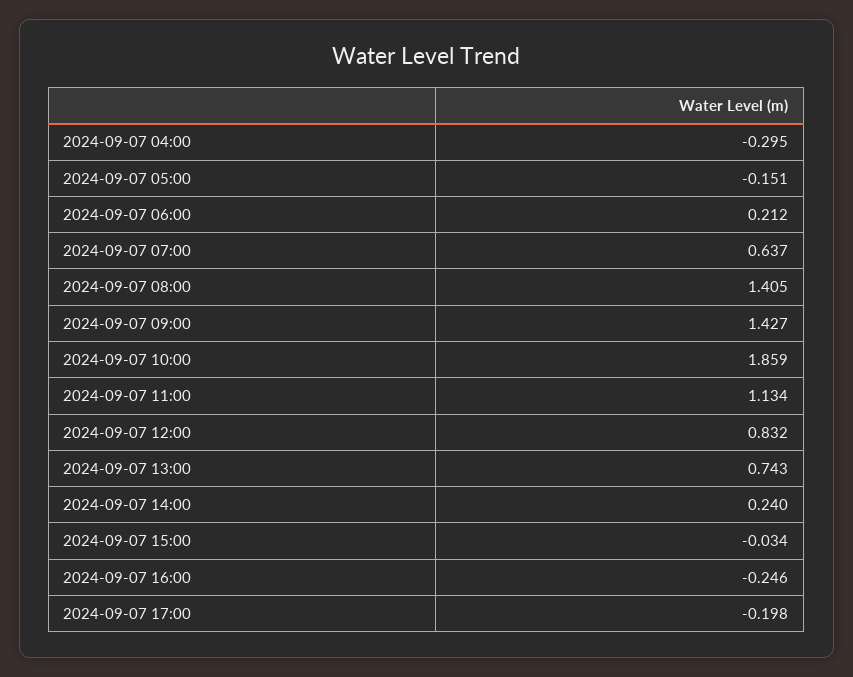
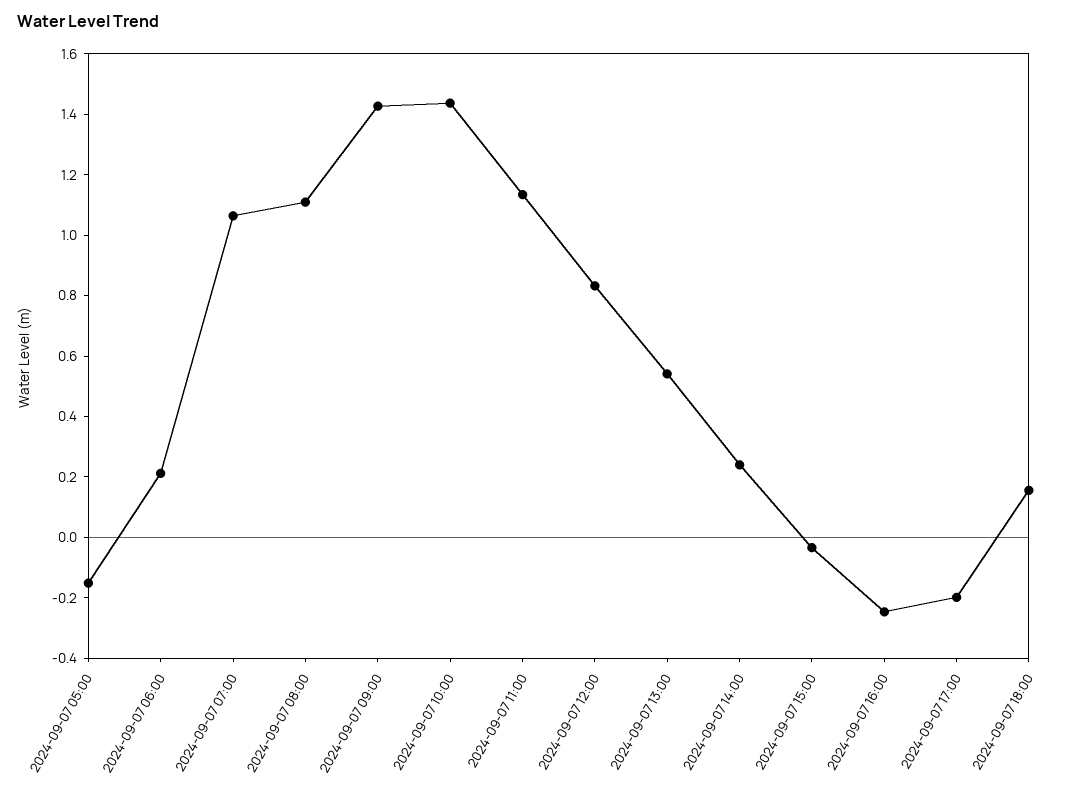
2024-09-07 04:00: -0.295 -> none
2024-09-07 07:00: 0.637 -> 1.05
2024-09-07 08:00: 1.405 -> 1.1
2024-09-07 10:00: 1.859 -> 1.45
2024-09-07 13:00: 0.743 -> 0.55
2024-09-07 18:00: none -> 0.15

